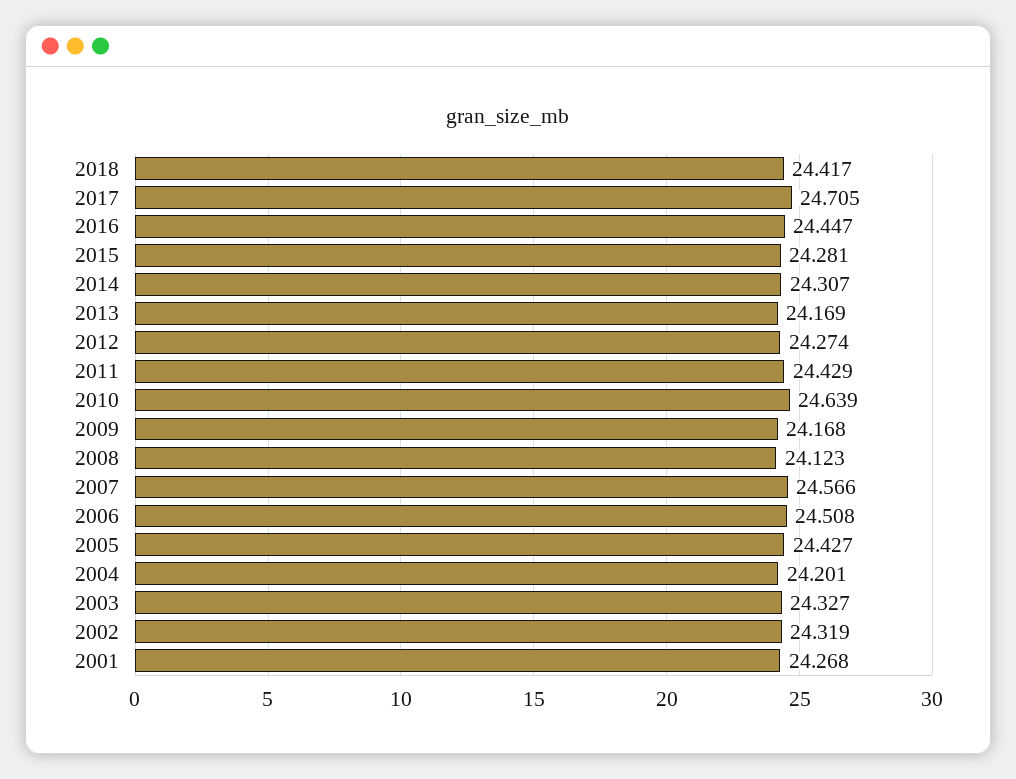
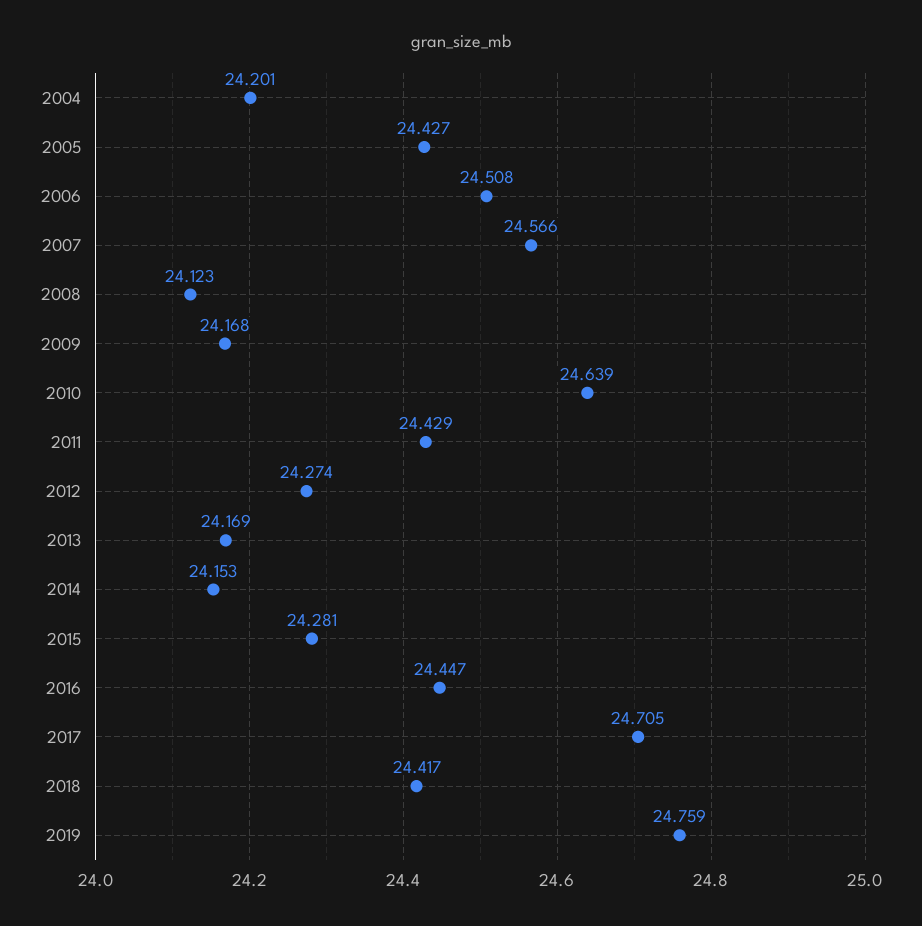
2014: 24.307 -> 24.153
2003: 24.327 -> none
2002: 24.319 -> none
2001: 24.268 -> none
2019: none -> 24.759

